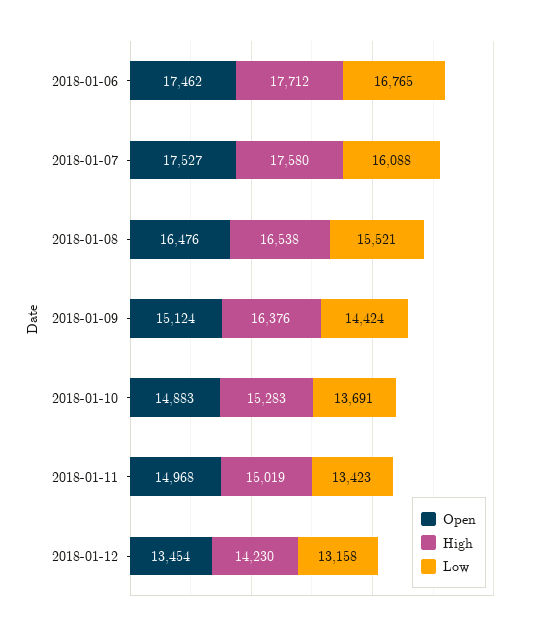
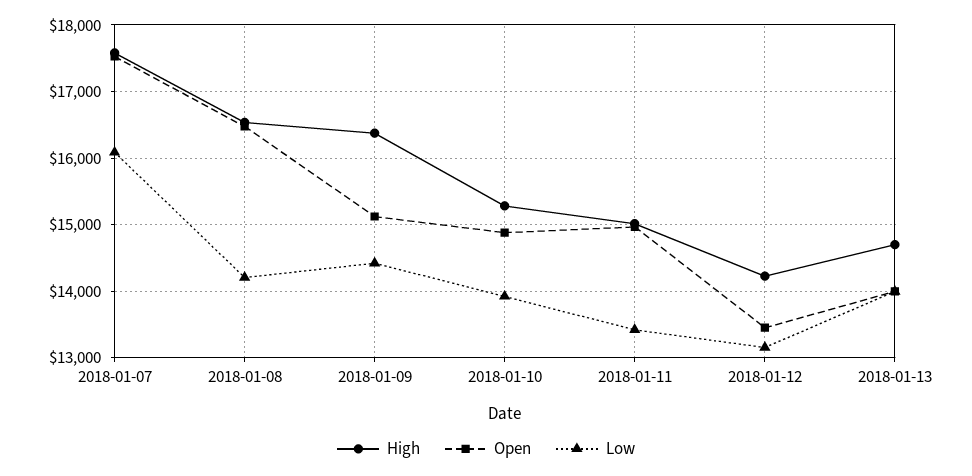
Open, 2018-01-06: 17462 -> none
High, 2018-01-06: 17712 -> none
Low, 2018-01-06: 16765 -> none
Low, 2018-01-08: 15521 -> 14200
Low, 2018-01-10: 13691 -> 13900
High, 2018-01-13: none -> 14700
Open, 2018-01-13: none -> 14000
Low, 2018-01-13: none -> 14000

